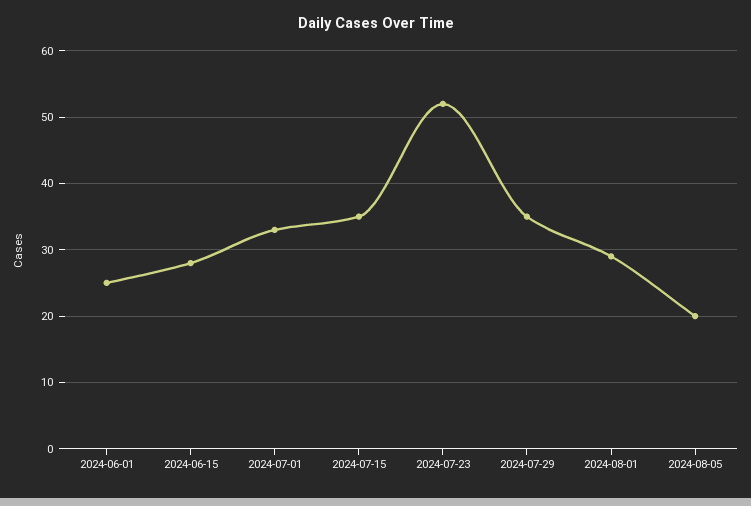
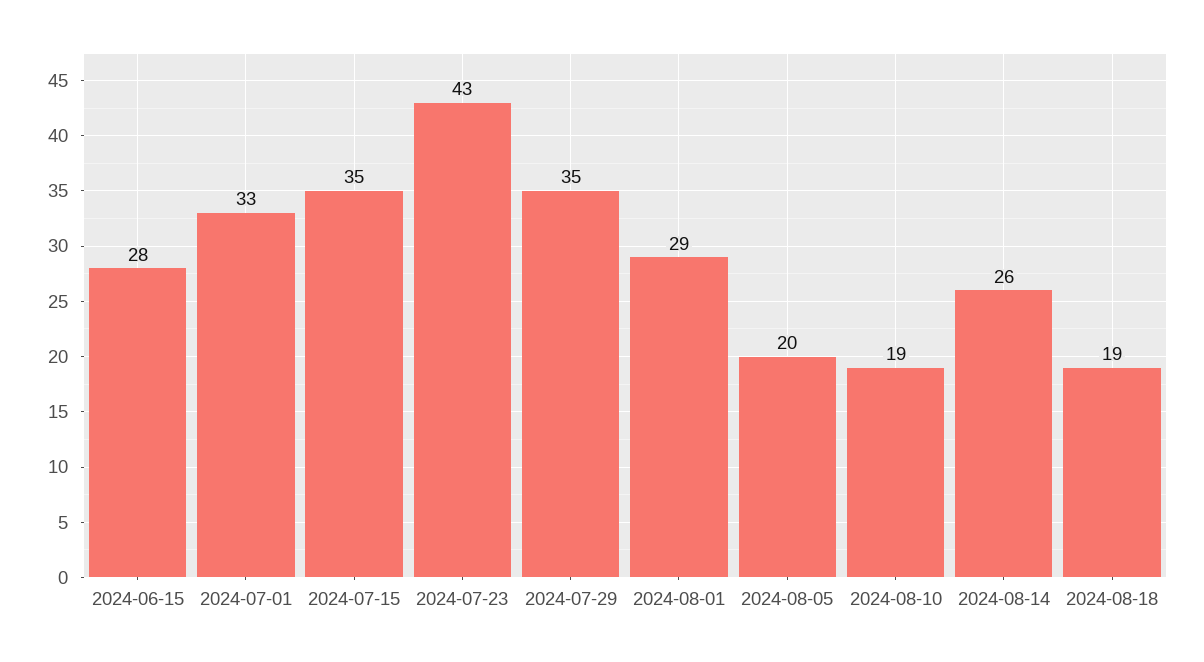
2024-06-01: 25 -> none
2024-07-23: 52 -> 43
2024-08-10: none -> 19
2024-08-14: none -> 26
2024-08-18: none -> 19

